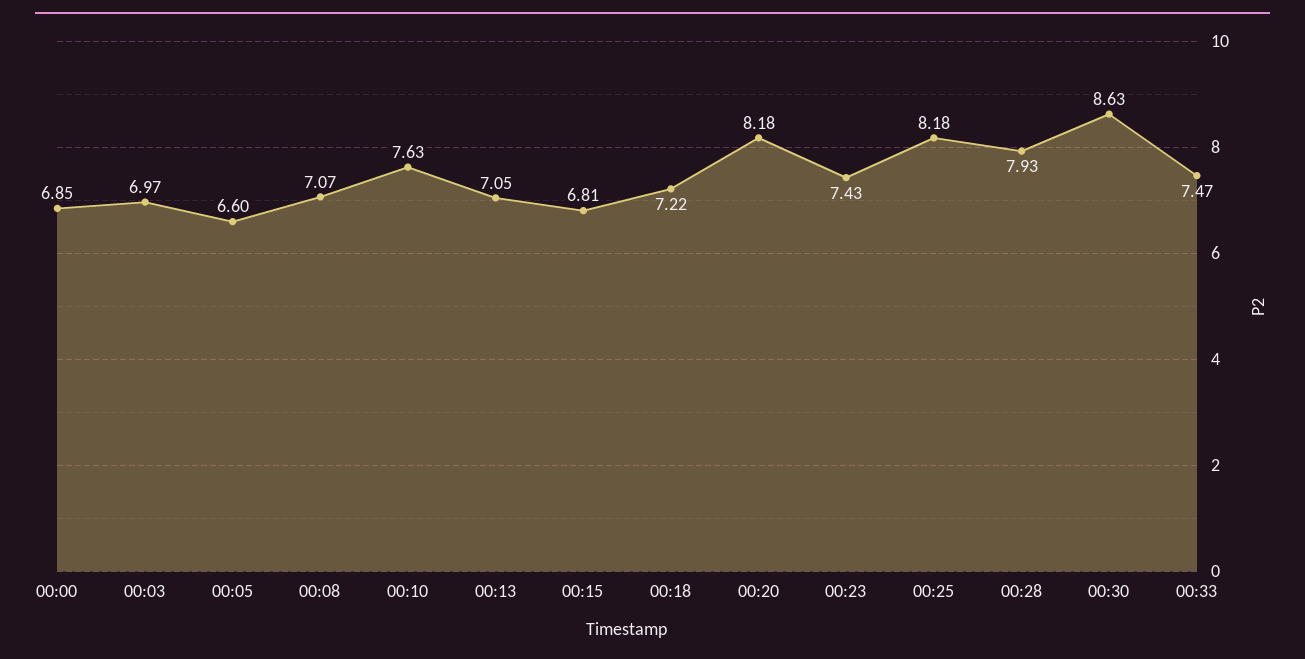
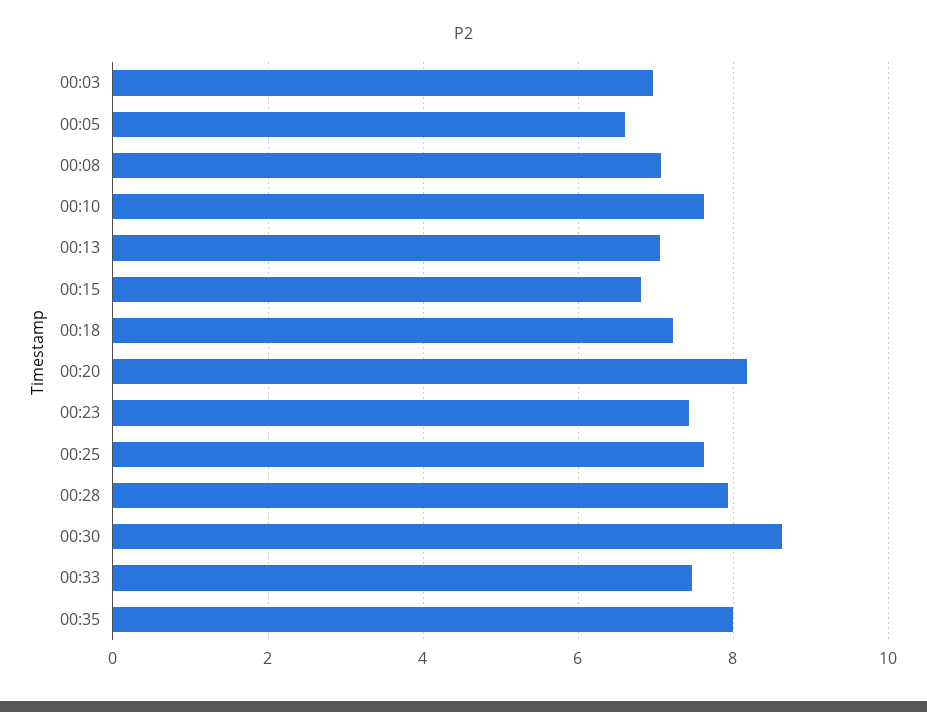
00:00: 6.85 -> none
00:25: 8.18 -> 7.6
00:35: none -> 8

